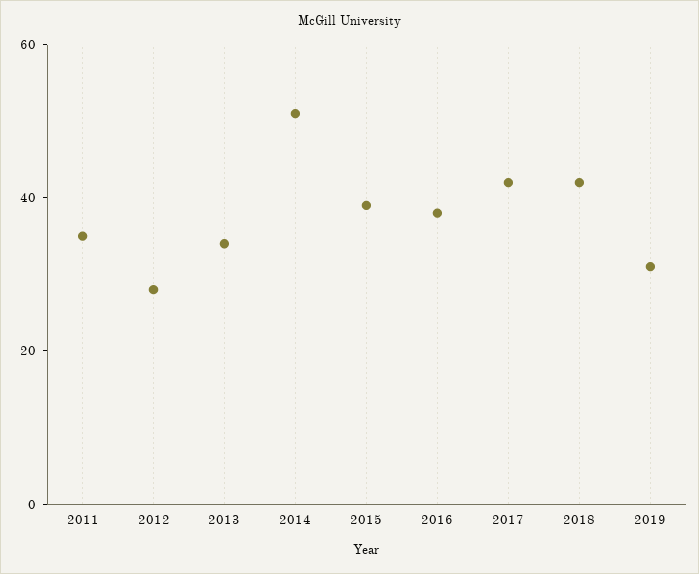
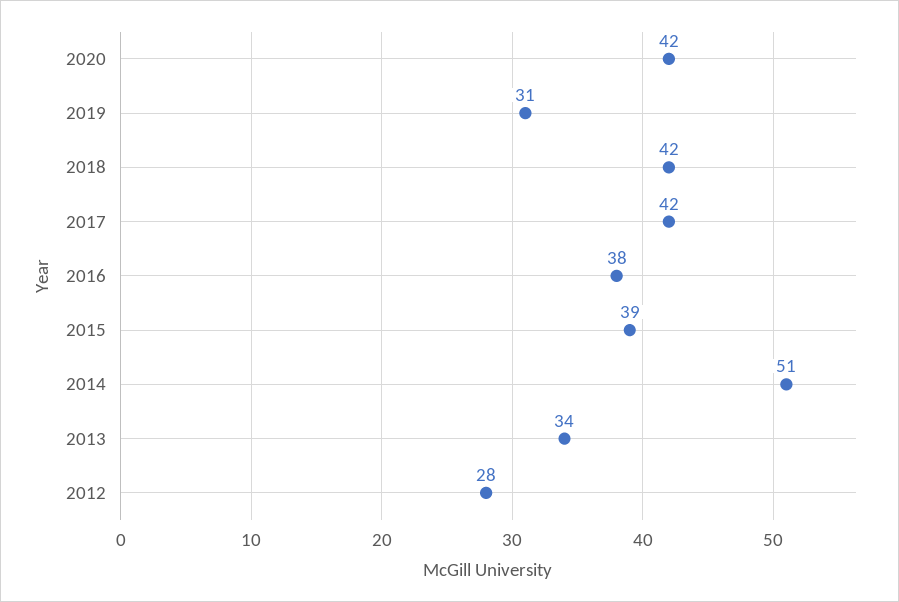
2011: 35 -> none
2020: none -> 42

